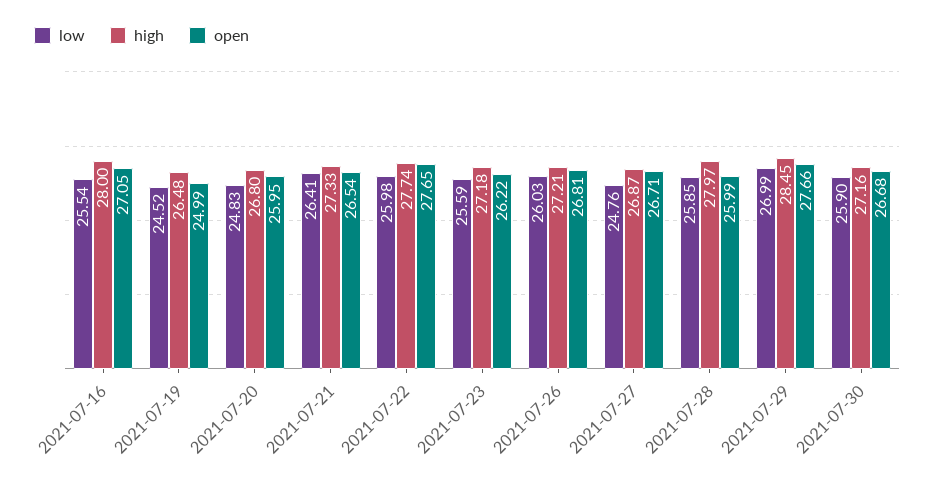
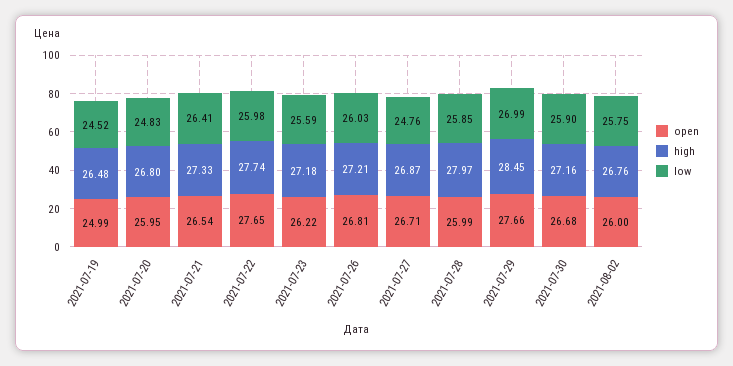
low, 2021-07-16: 25.54 -> none
high, 2021-07-16: 28 -> none
open, 2021-07-16: 27.05 -> none
open, 2021-08-02: none -> 26
high, 2021-08-02: none -> 26.76
low, 2021-08-02: none -> 25.75

